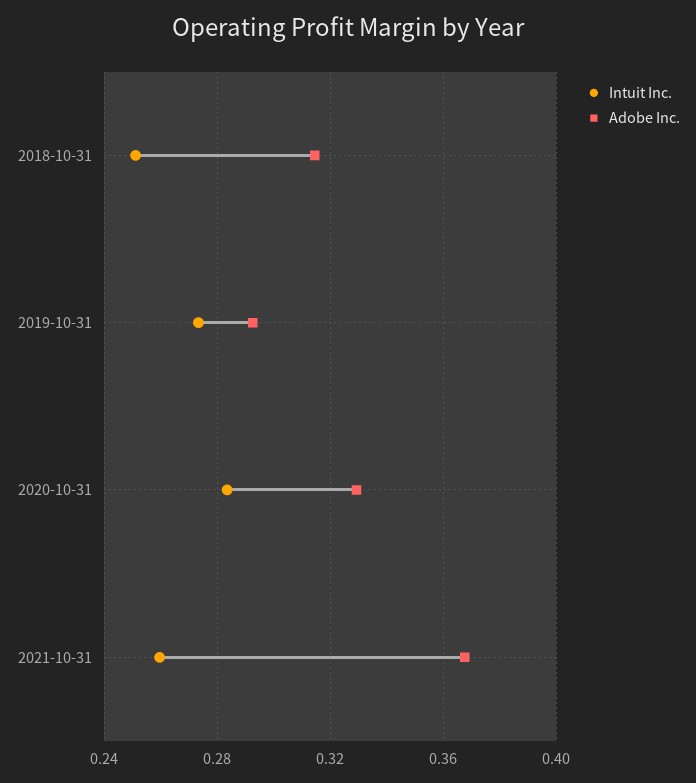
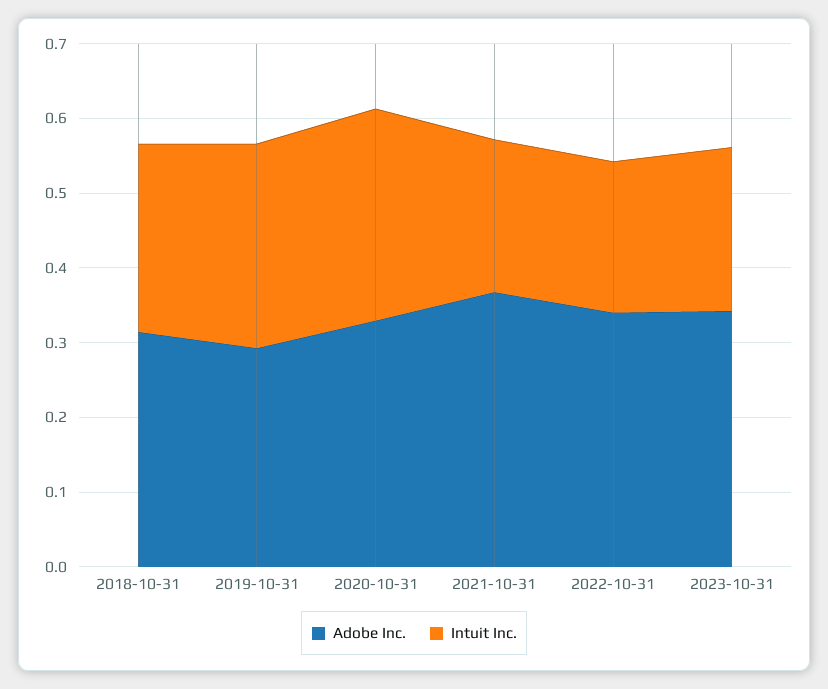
Intuit Inc., 2021-10-31: 0.26 -> 0.2
Adobe Inc., 2022-10-31: none -> 0.34
Intuit Inc., 2022-10-31: none -> 0.2
Adobe Inc., 2023-10-31: none -> 0.34
Intuit Inc., 2023-10-31: none -> 0.22

